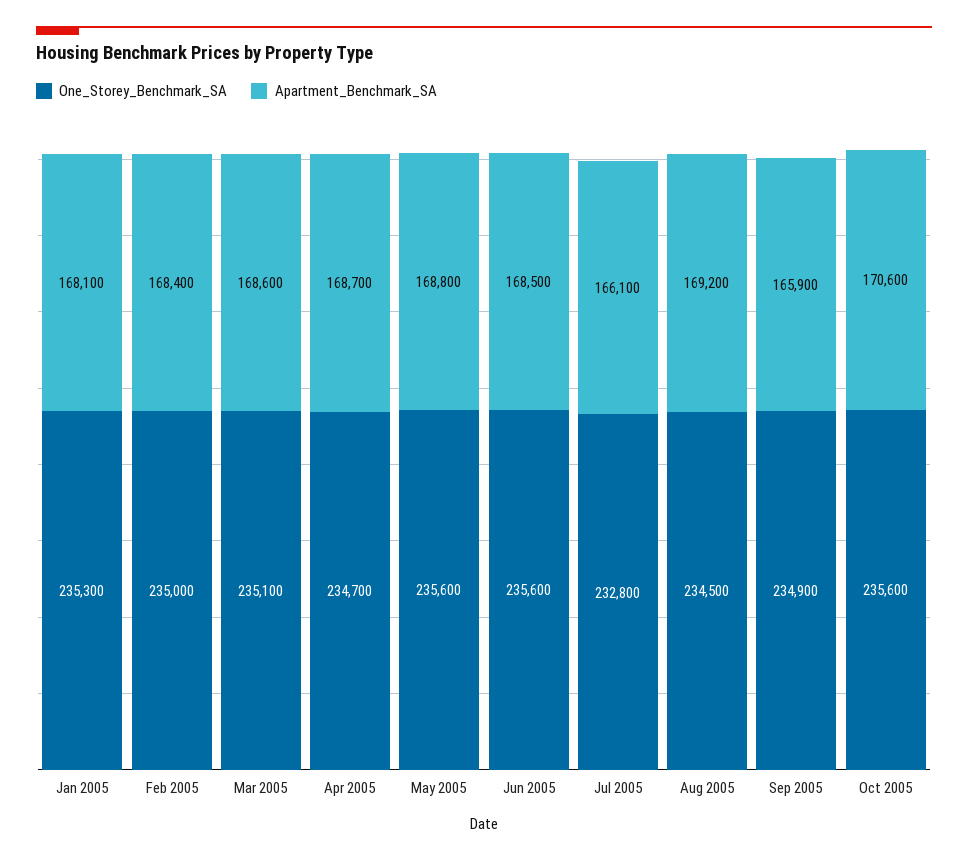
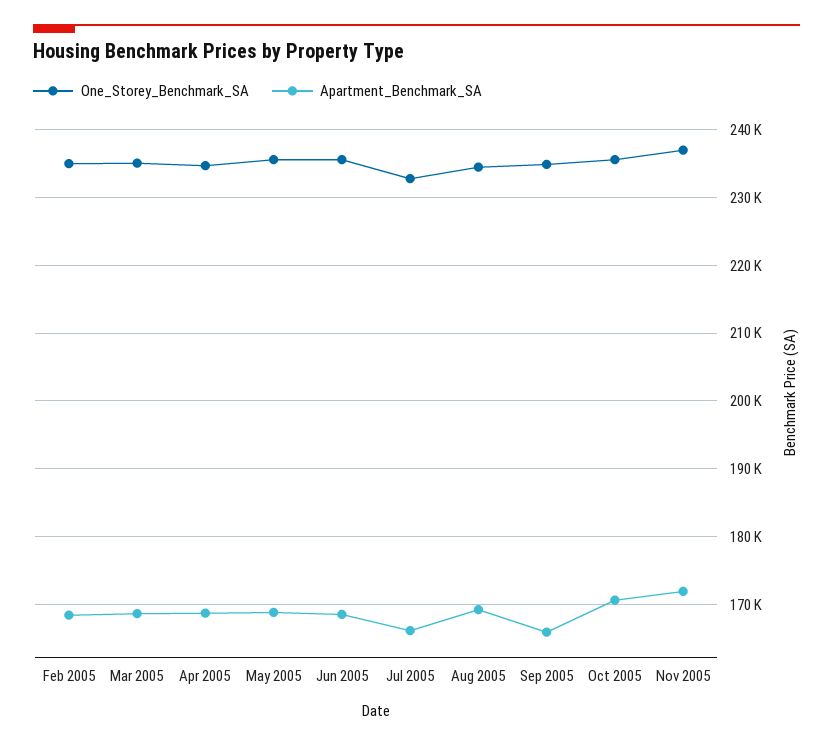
One_Storey_Benchmark_SA, Jan 2005: 235300 -> none
Apartment_Benchmark_SA, Jan 2005: 168100 -> none
One_Storey_Benchmark_SA, Nov 2005: none -> 237000
Apartment_Benchmark_SA, Nov 2005: none -> 172000

